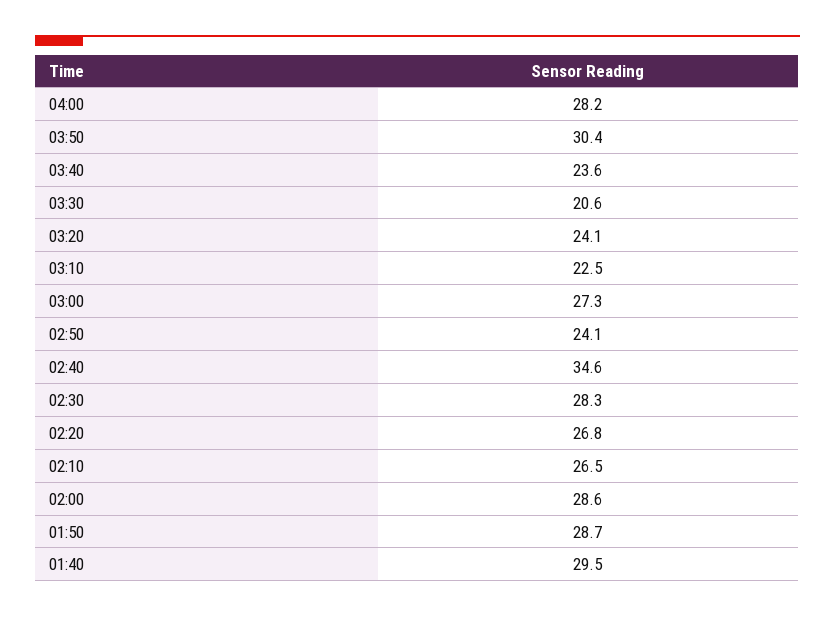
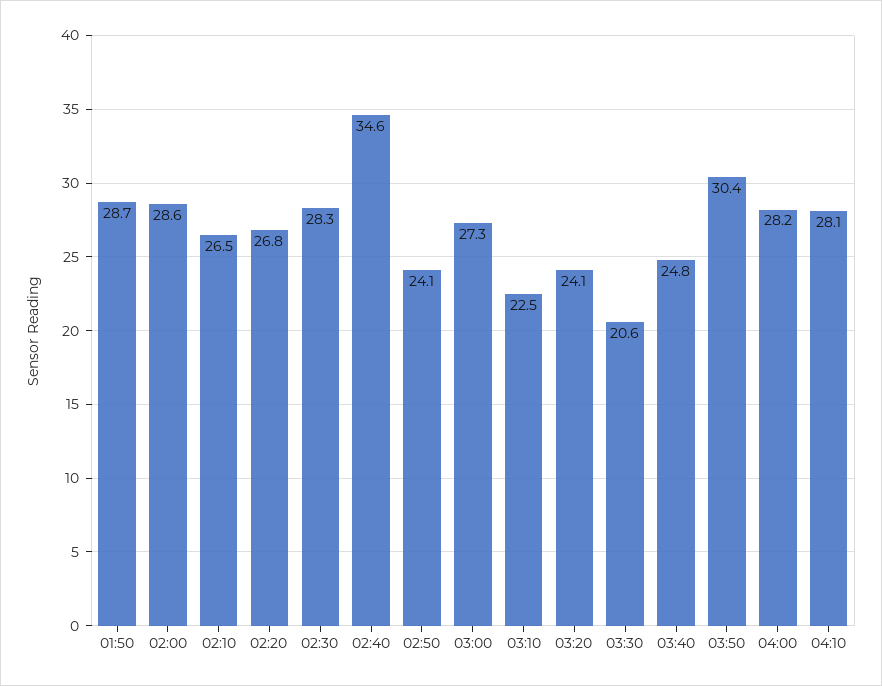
03:40: 23.6 -> 24.8
01:40: 29.5 -> none
04:10: none -> 28.1

